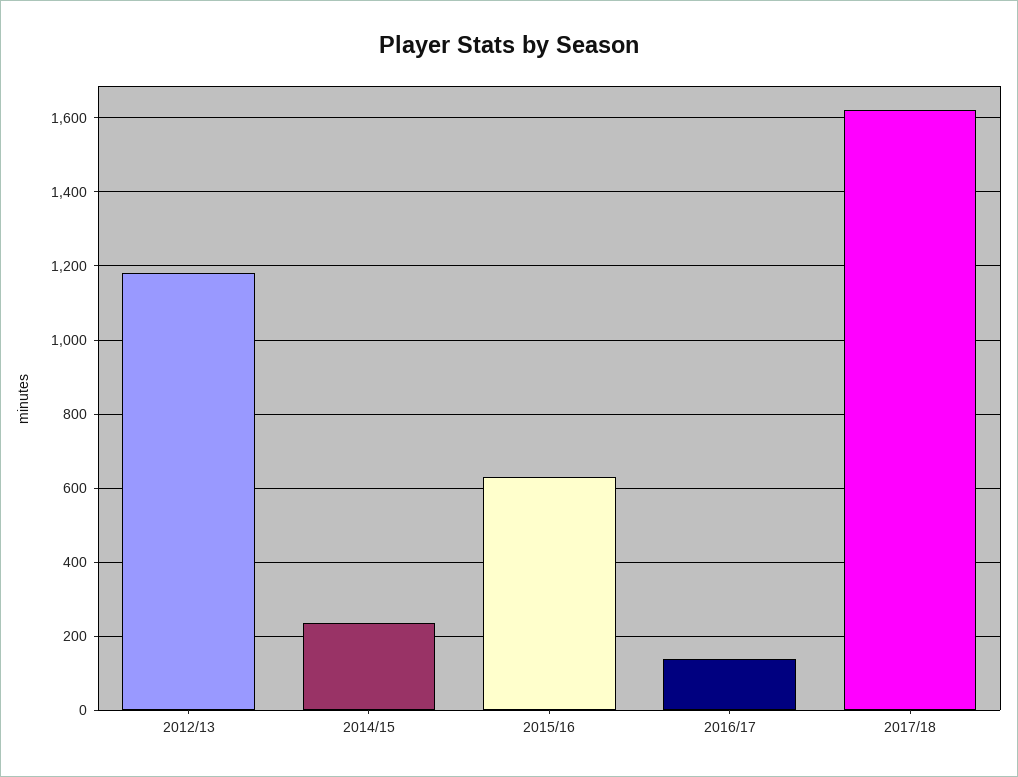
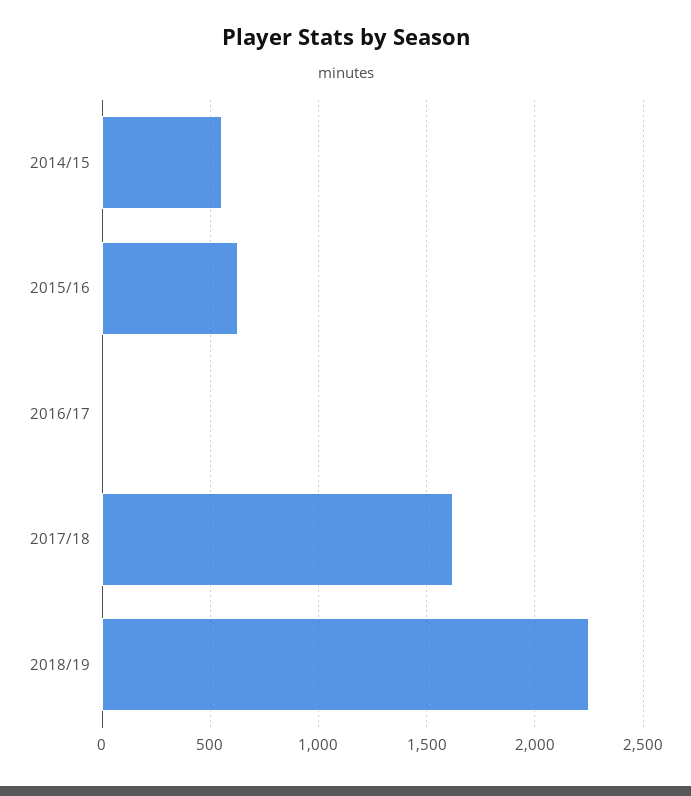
2012/13: 1180 -> none
2014/15: 240 -> 550
2016/17: 140 -> 0
2018/19: none -> 2250

